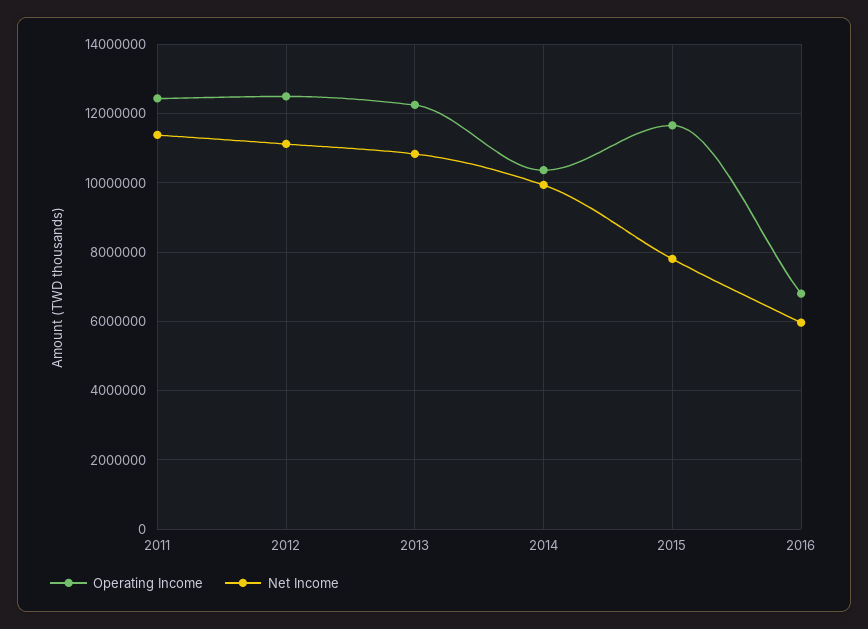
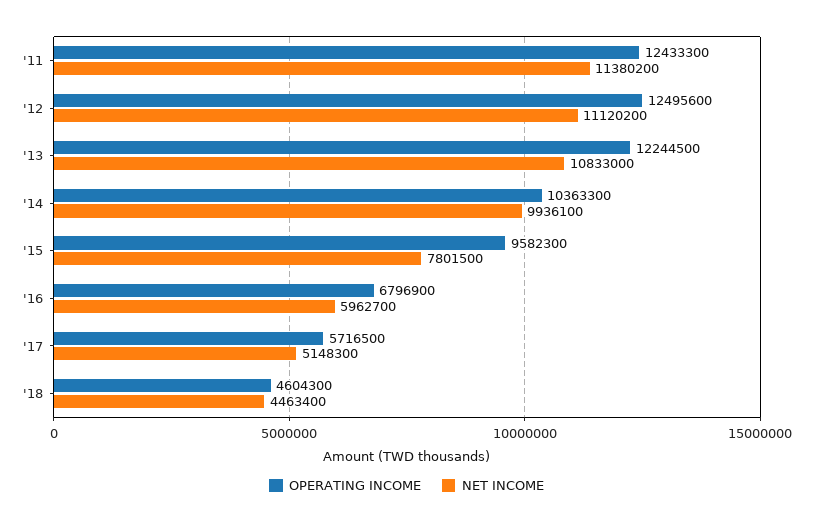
Operating Income, 2015: 11600000 -> 9582300
Operating Income, '17: none -> 5716500
Net Income, '17: none -> 5148300
Operating Income, '18: none -> 4604300
Net Income, '18: none -> 4463400

